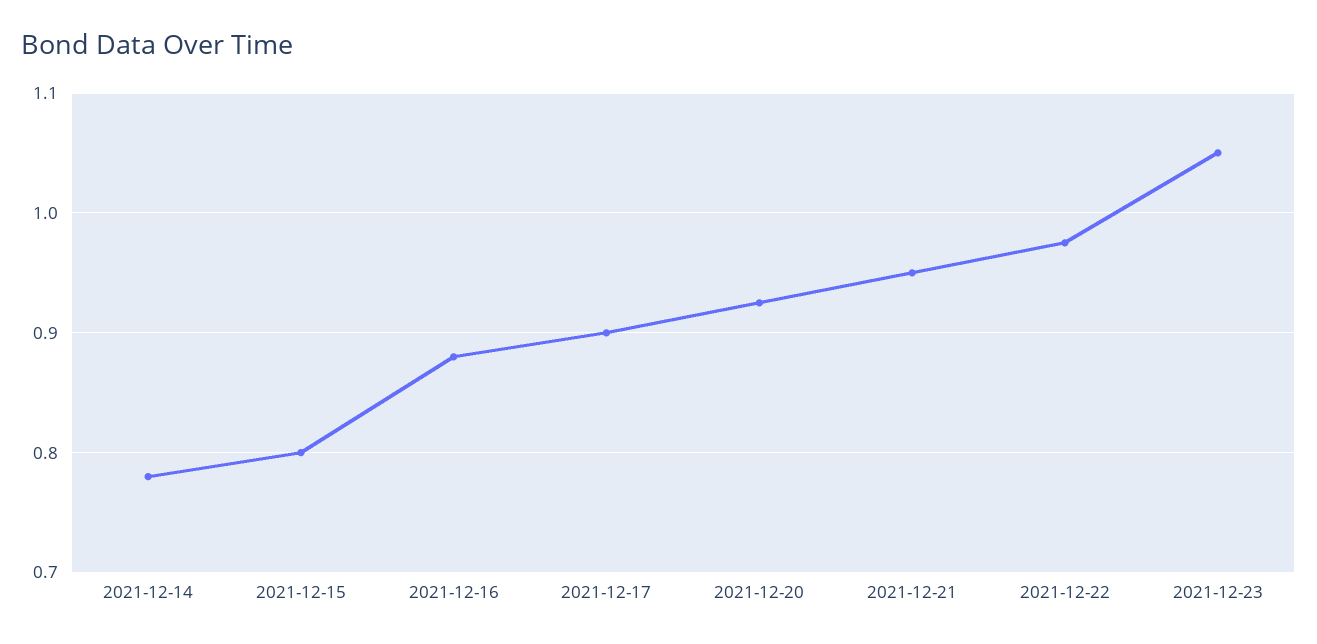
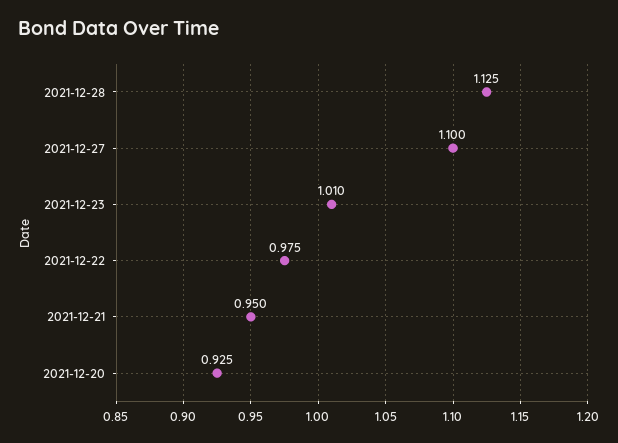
2021-12-14: 0.78 -> none
2021-12-15: 0.8 -> none
2021-12-16: 0.88 -> none
2021-12-17: 0.9 -> none
2021-12-23: 1.05 -> 1.01
2021-12-28: none -> 1.125
2021-12-27: none -> 1.1

